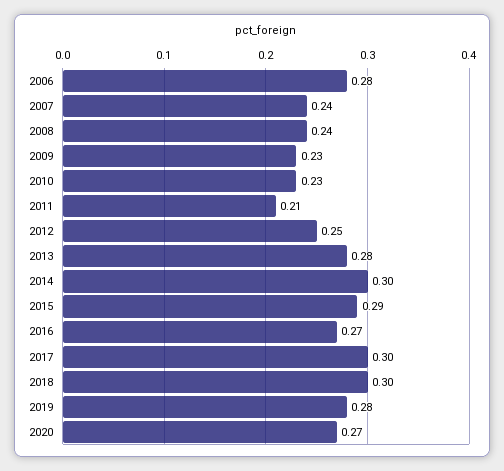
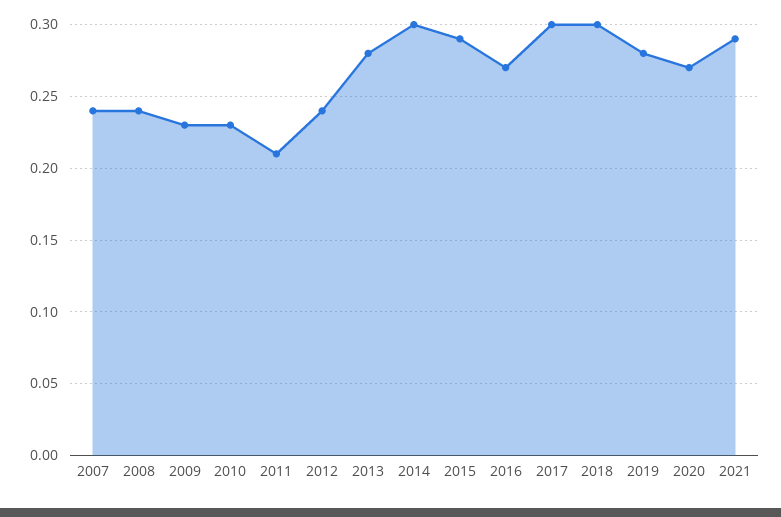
2006: 0.28 -> none
2012: 0.25 -> 0.24
2021: none -> 0.29

